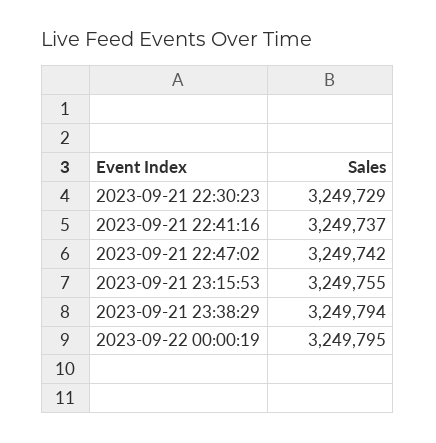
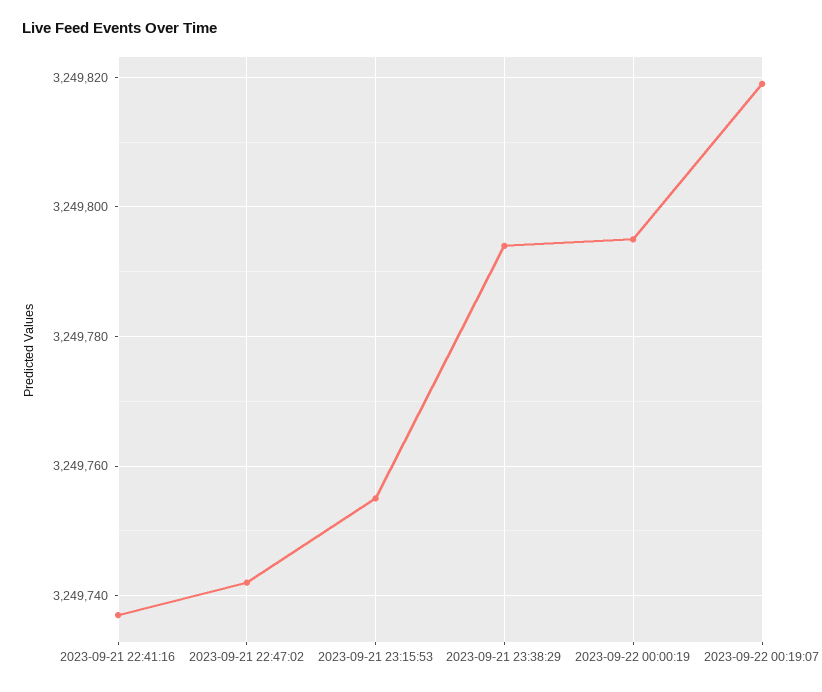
2023-09-21 22:30:23: 3249729 -> none
2023-09-22 00:19:07: none -> 3249820

